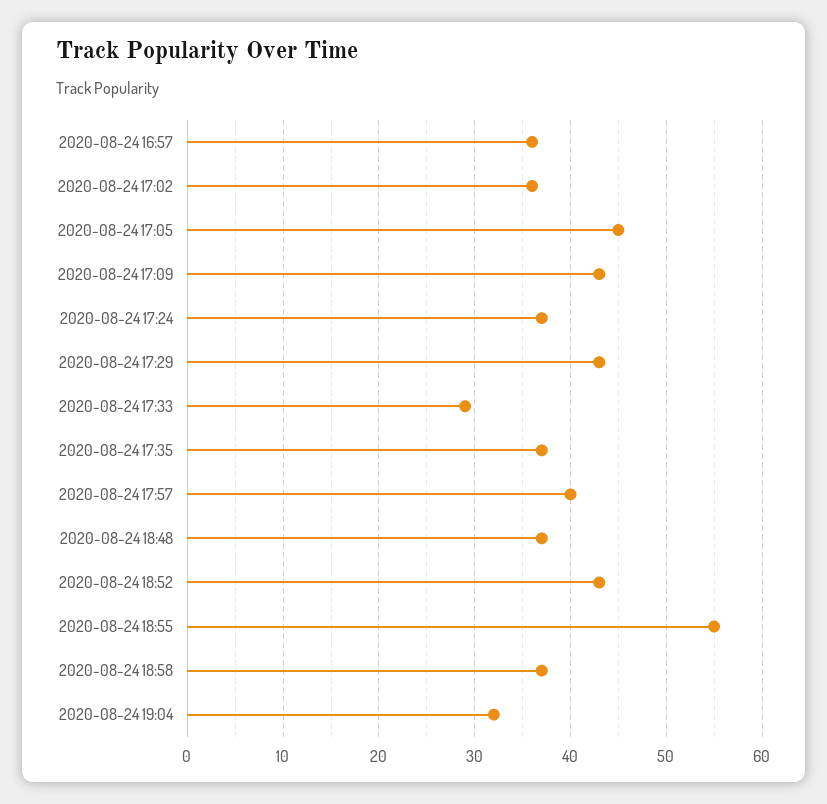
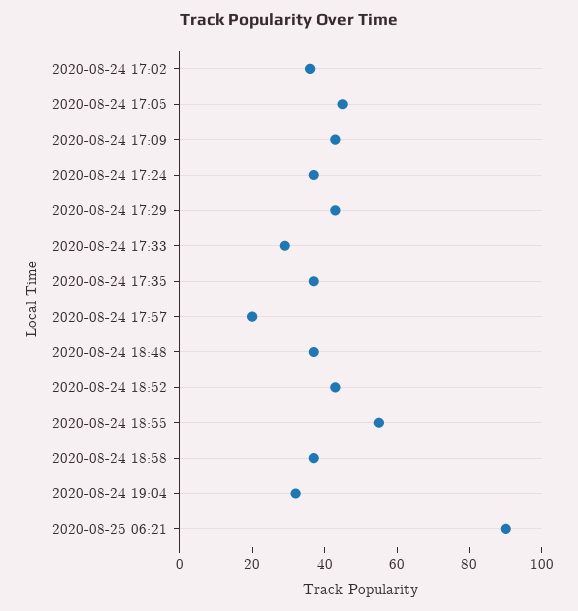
2020-08-24 16:57: 36 -> none
2020-08-24 17:57: 40 -> 20
2020-08-25 06:21: none -> 90

